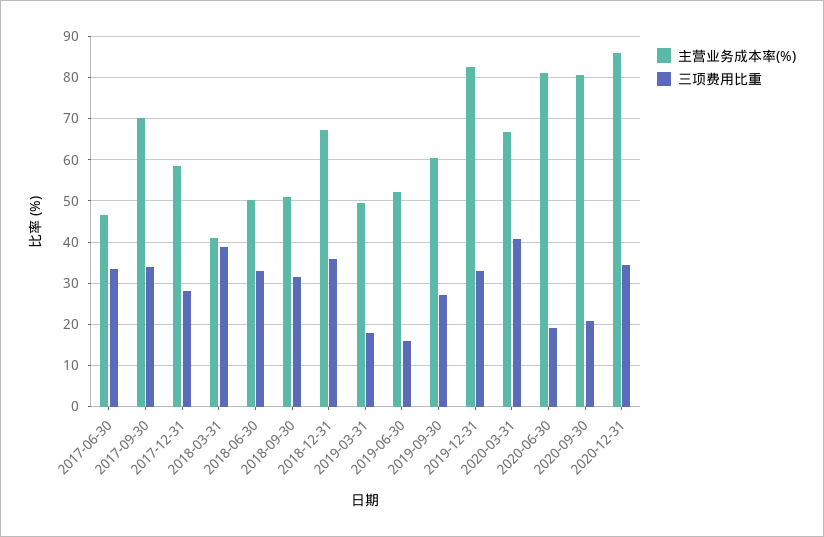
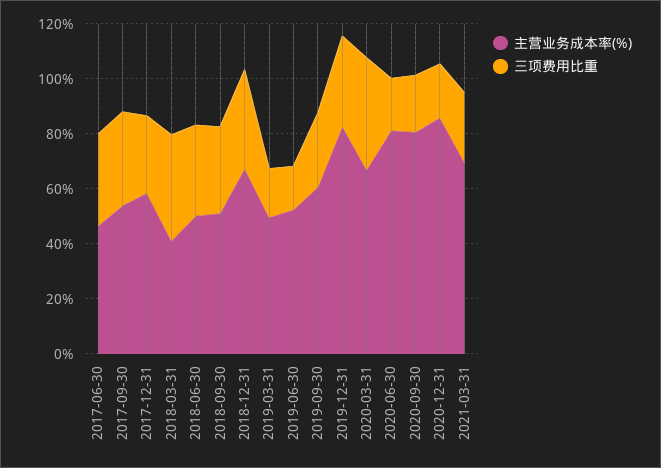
主营业务成本率(%), 2017-09-30: 70 -> 55
三项费用比重, 2020-12-31: 34 -> 20
主营业务成本率(%), 2021-03-31: none -> 70
三项费用比重, 2021-03-31: none -> 25

